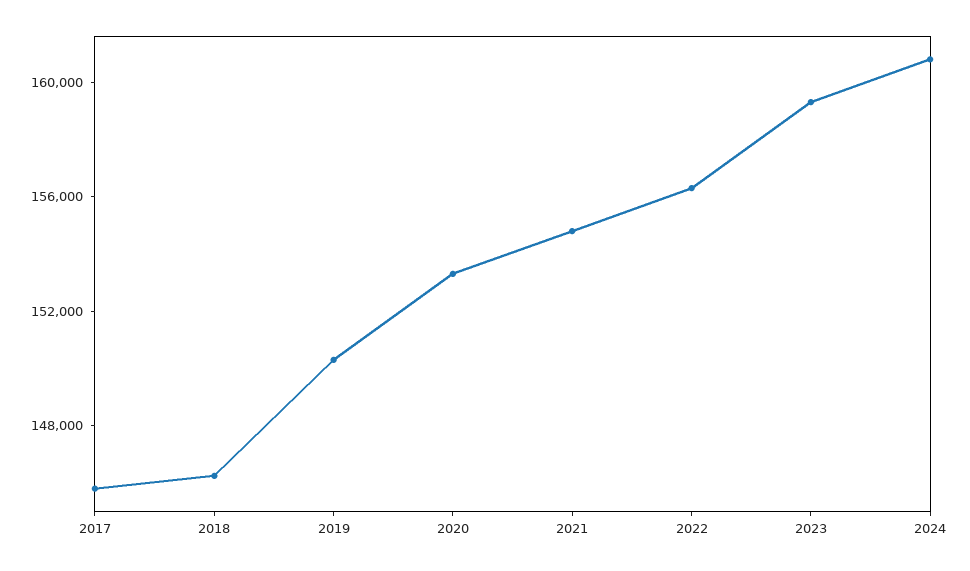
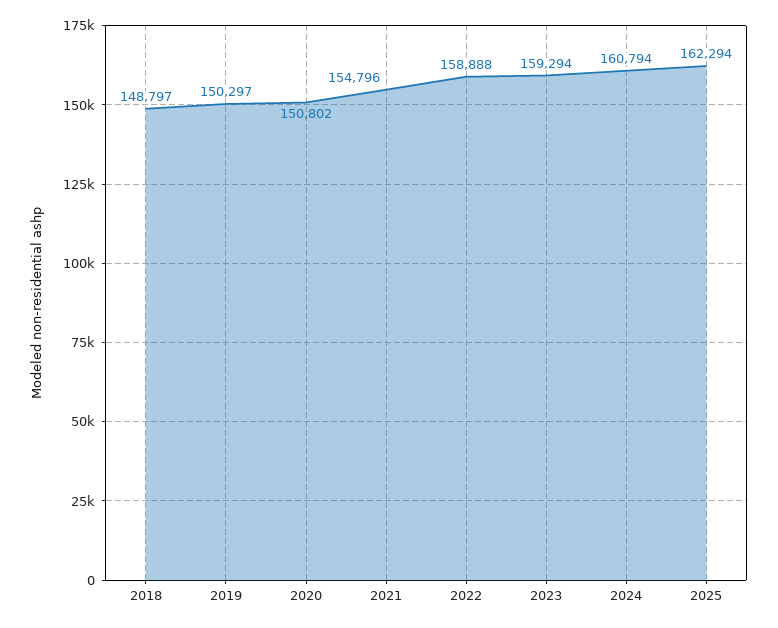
2017: 146000 -> none
2018: 146000 -> 148797
2020: 153000 -> 150802
2022: 156000 -> 158888
2025: none -> 162294

